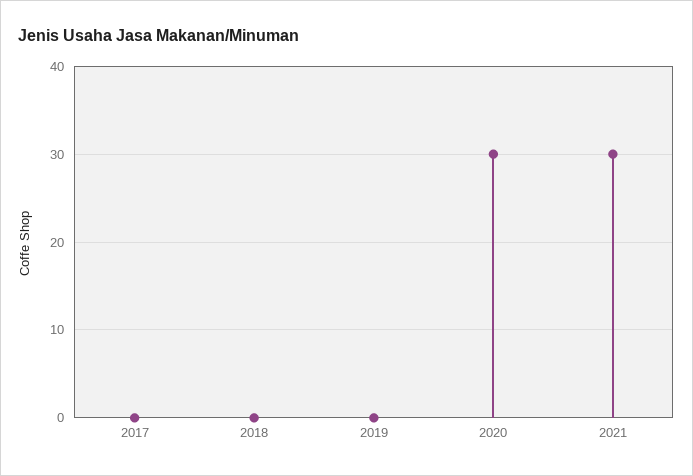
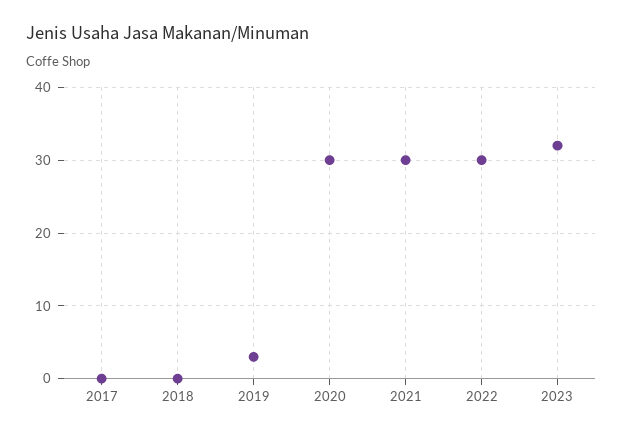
2019: 0 -> 3
2022: none -> 30
2023: none -> 32

